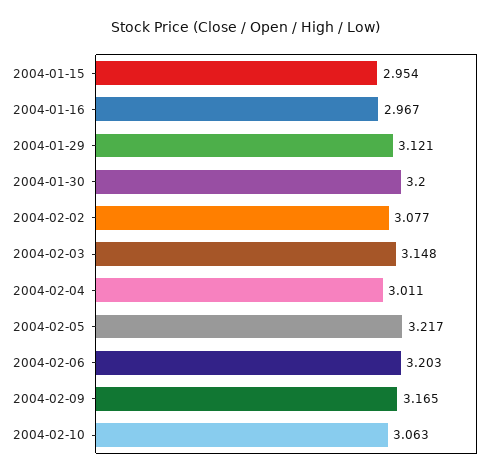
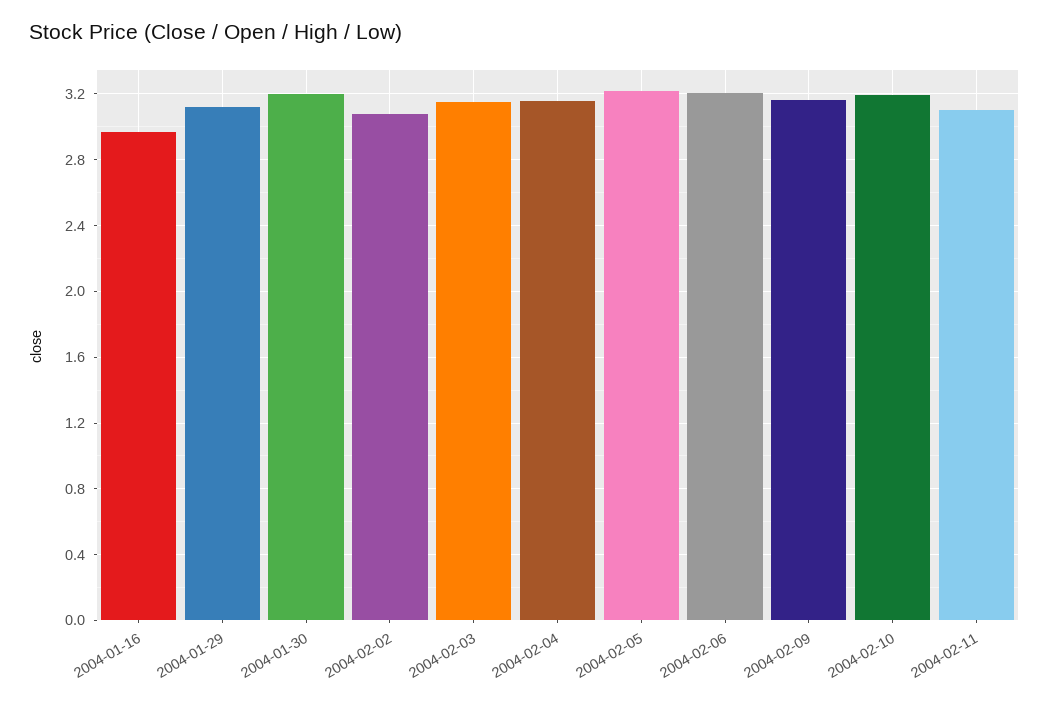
2004-01-15: 2.954 -> none
2004-02-04: 3.011 -> 3.15
2004-02-10: 3.063 -> 3.2
2004-02-11: none -> 3.1

